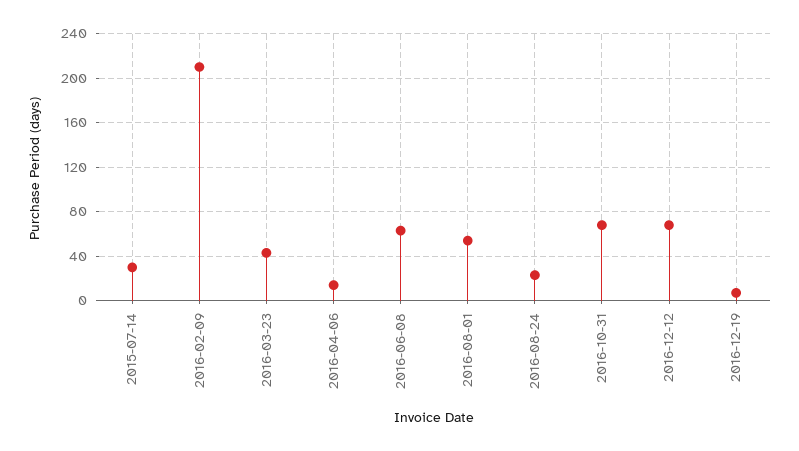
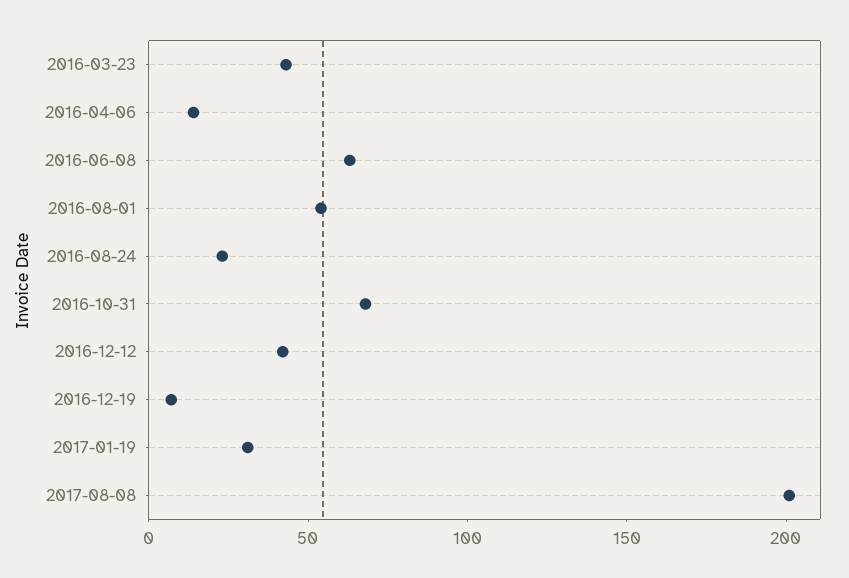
2015-07-14: 30 -> none
2016-02-09: 210 -> none
2016-12-12: 70 -> 40
2017-01-19: none -> 30
2017-08-08: none -> 200

